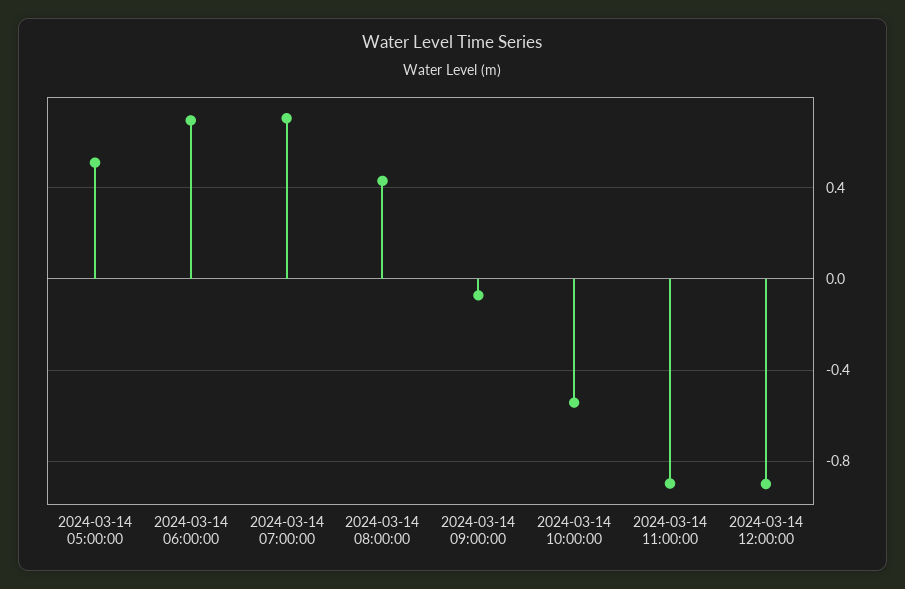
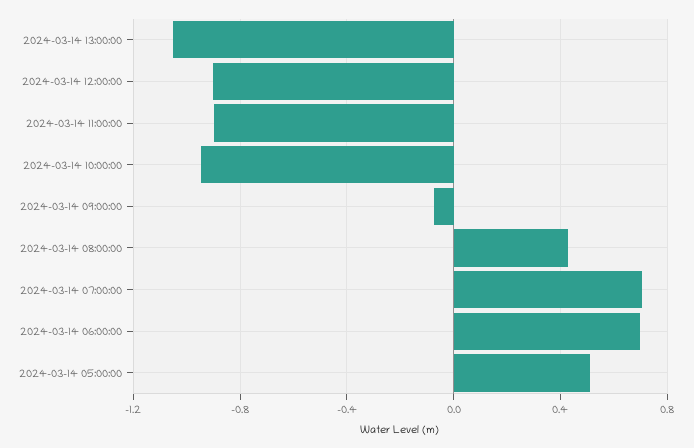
2024-03-14 10:00:00: -0.55 -> -0.95
2024-03-14 13:00:00: none -> -1.05

